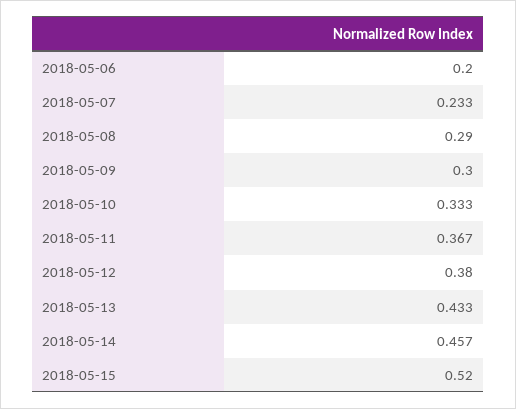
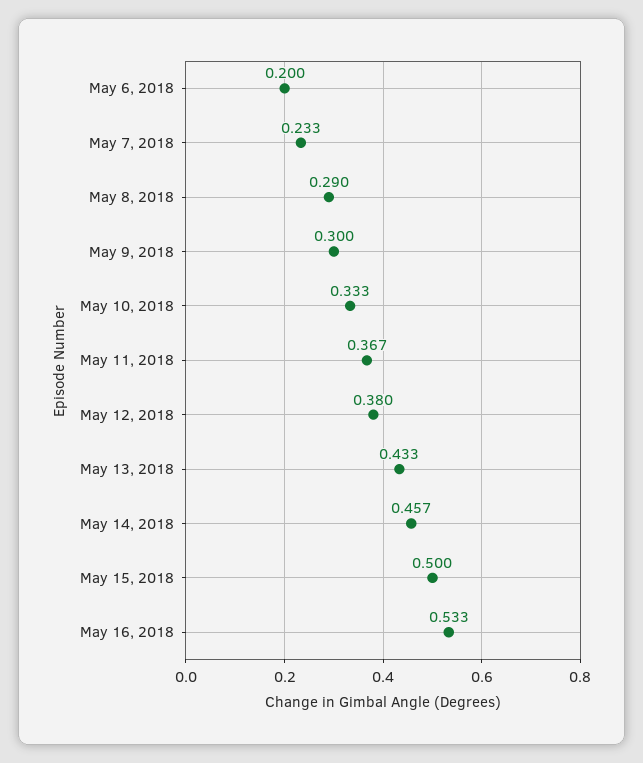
2018-05-15: 0.52 -> 0.5
May 16, 2018: none -> 0.533

